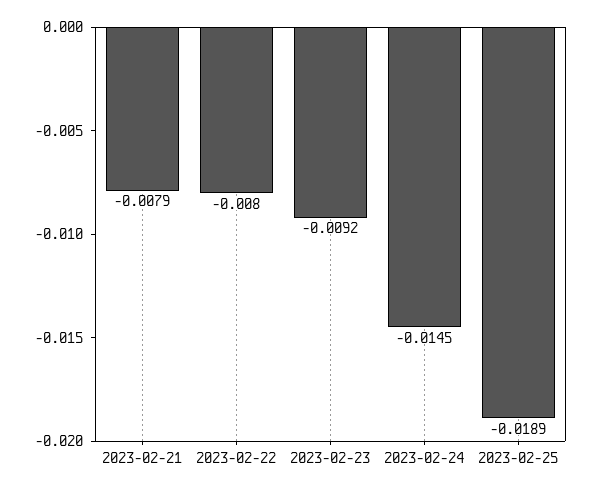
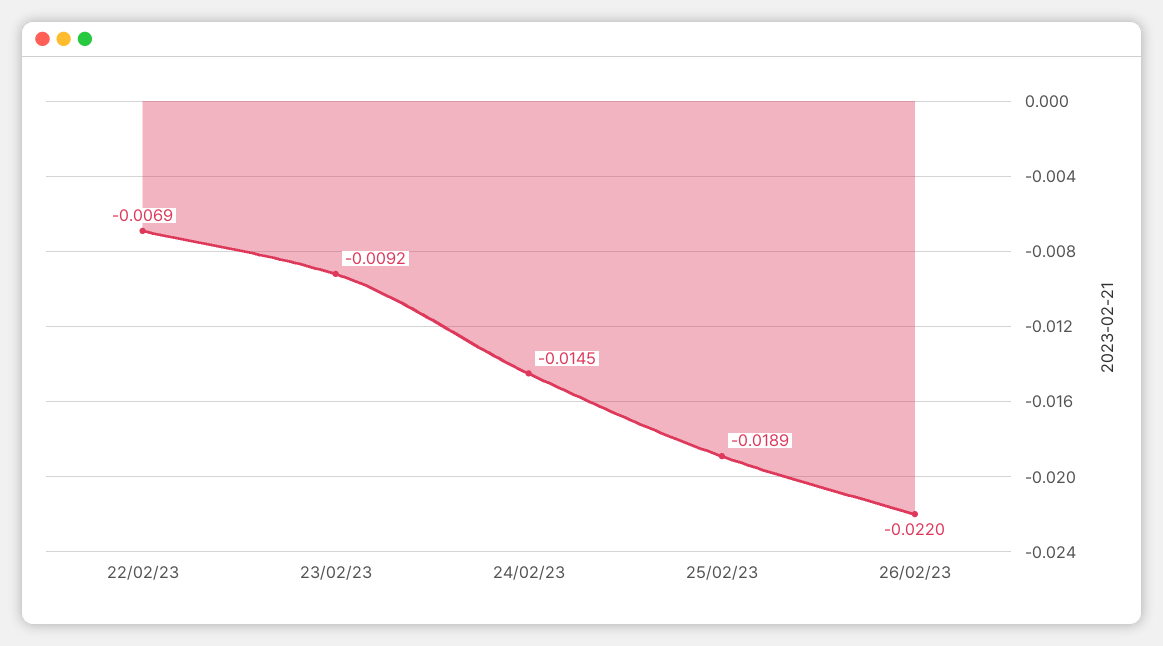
2023-02-21: -0.0079 -> none
2023-02-22: -0.008 -> -0.0069
26/02/23: none -> -0.022

